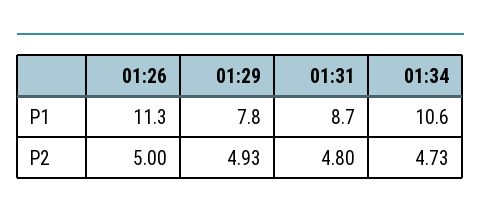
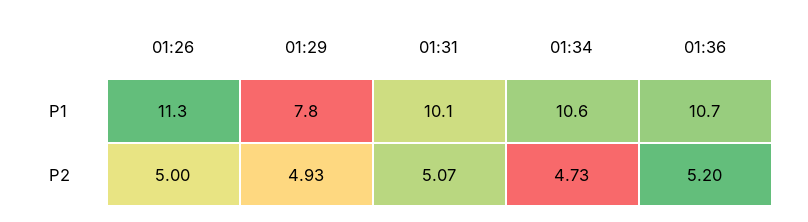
01:31, P1: 8.7 -> 10.1
01:31, P2: 4.8 -> 5.07
01:36, P1: none -> 10.7
01:36, P2: none -> 5.2

